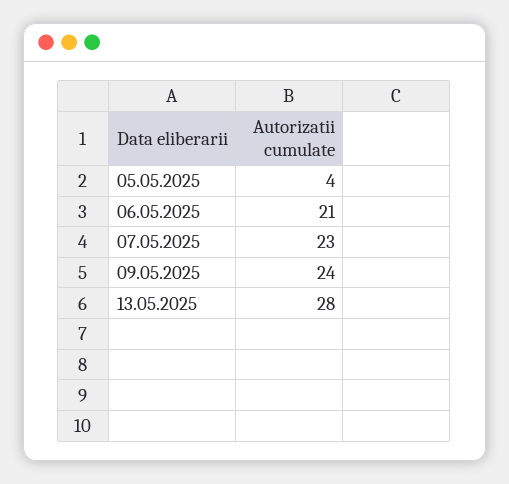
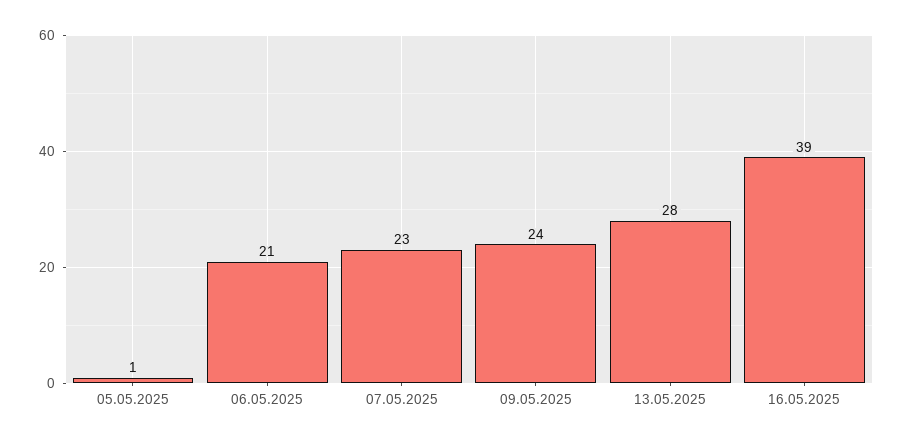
05.05.2025: 4 -> 1
16.05.2025: none -> 39

